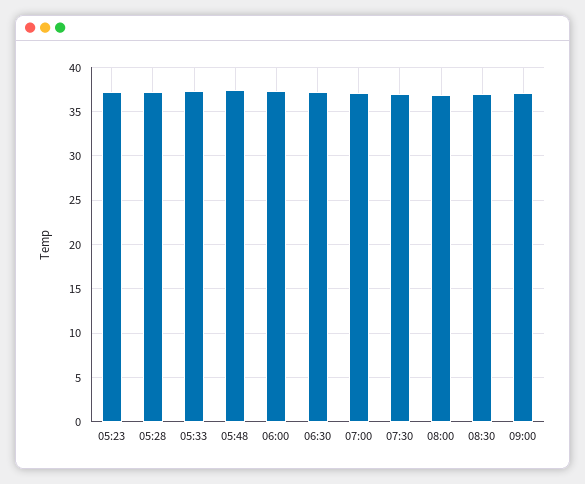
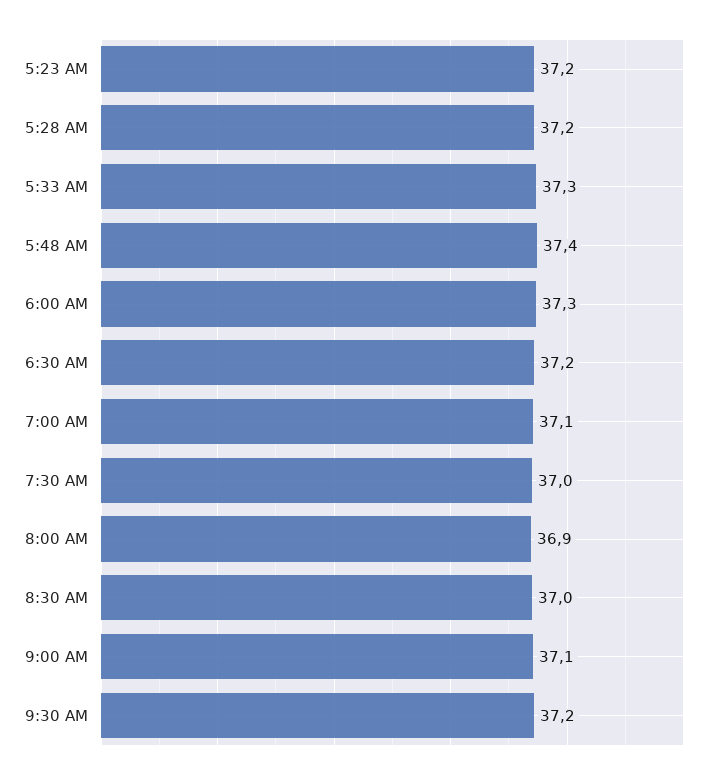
9:30 AM: none -> 37.2

